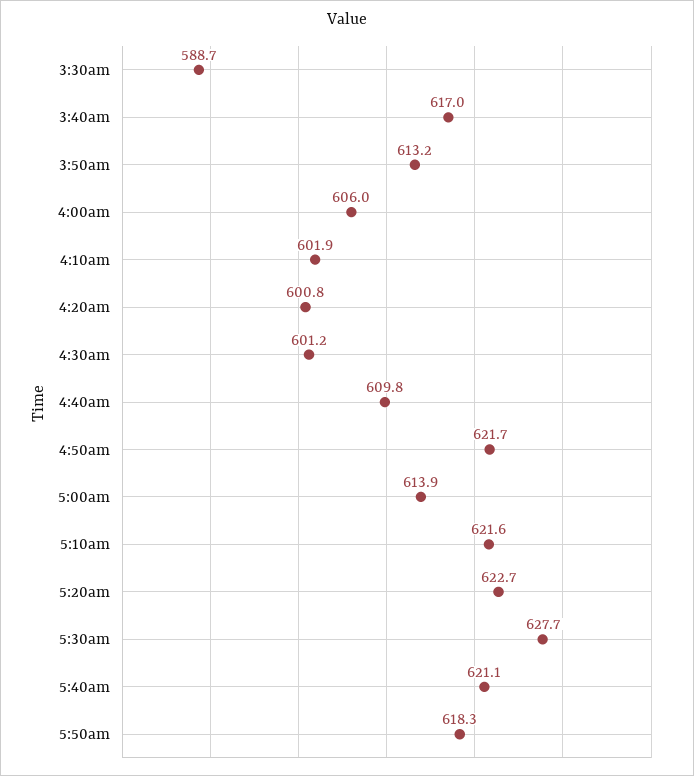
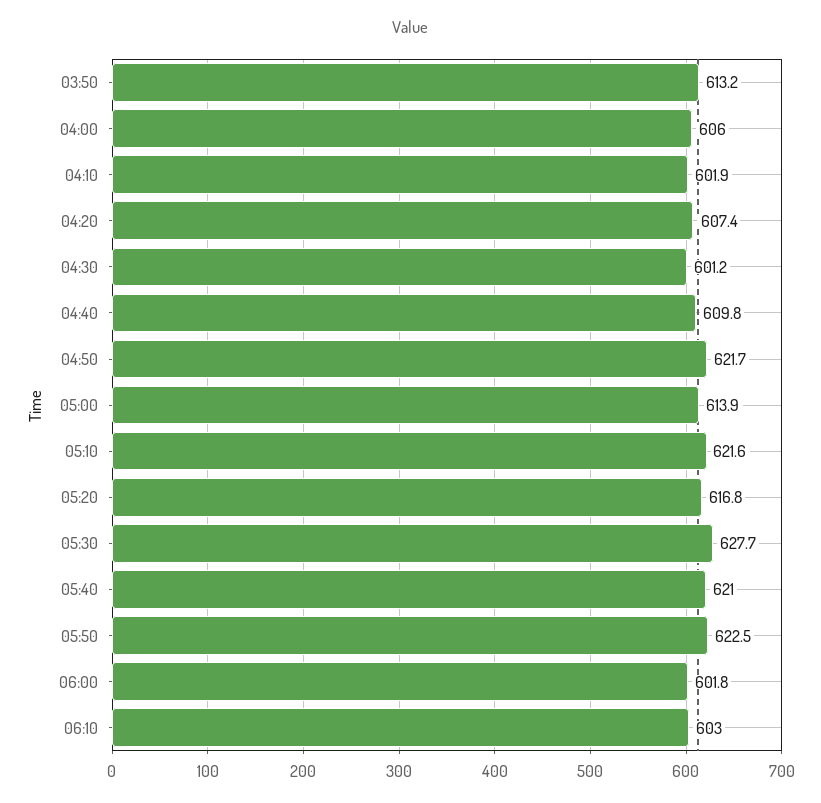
3:30am: 588.7 -> none
3:40am: 617 -> none
4:20am: 600.8 -> 607.4
5:20am: 622.7 -> 616.8
5:40am: 621.1 -> 621
5:50am: 618.3 -> 622.5
06:00: none -> 601.8
06:10: none -> 603

